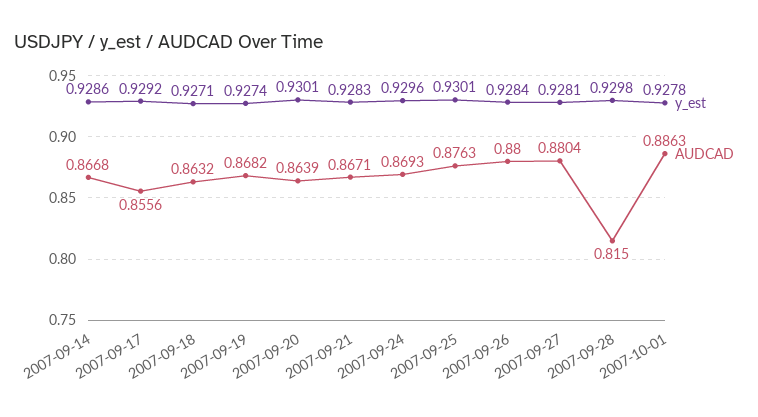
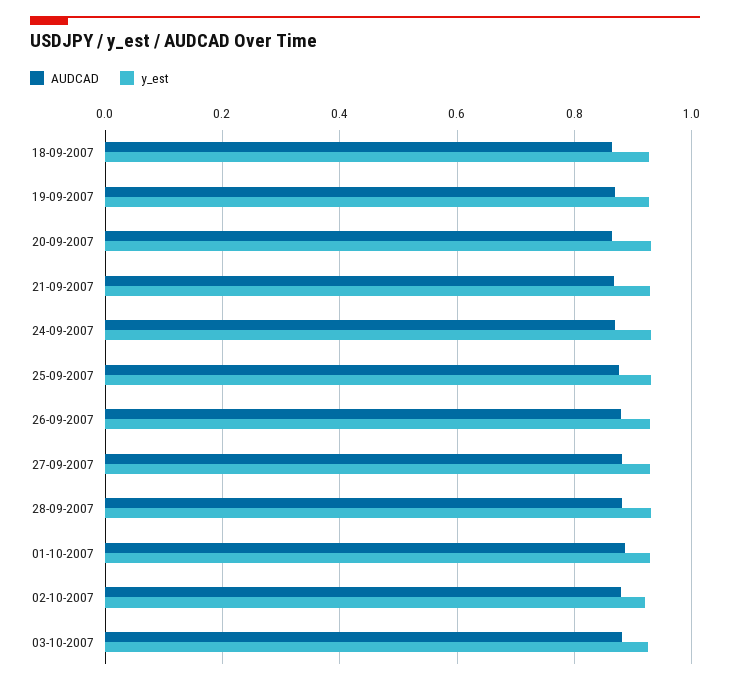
y_est, 2007-09-14: 0.9286 -> none
AUDCAD, 2007-09-14: 0.8668 -> none
y_est, 2007-09-17: 0.9292 -> none
AUDCAD, 2007-09-17: 0.8556 -> none
AUDCAD, 2007-09-28: 0.815 -> 0.88
AUDCAD, 02-10-2007: none -> 0.88
y_est, 02-10-2007: none -> 0.92
AUDCAD, 03-10-2007: none -> 0.88
y_est, 03-10-2007: none -> 0.92

